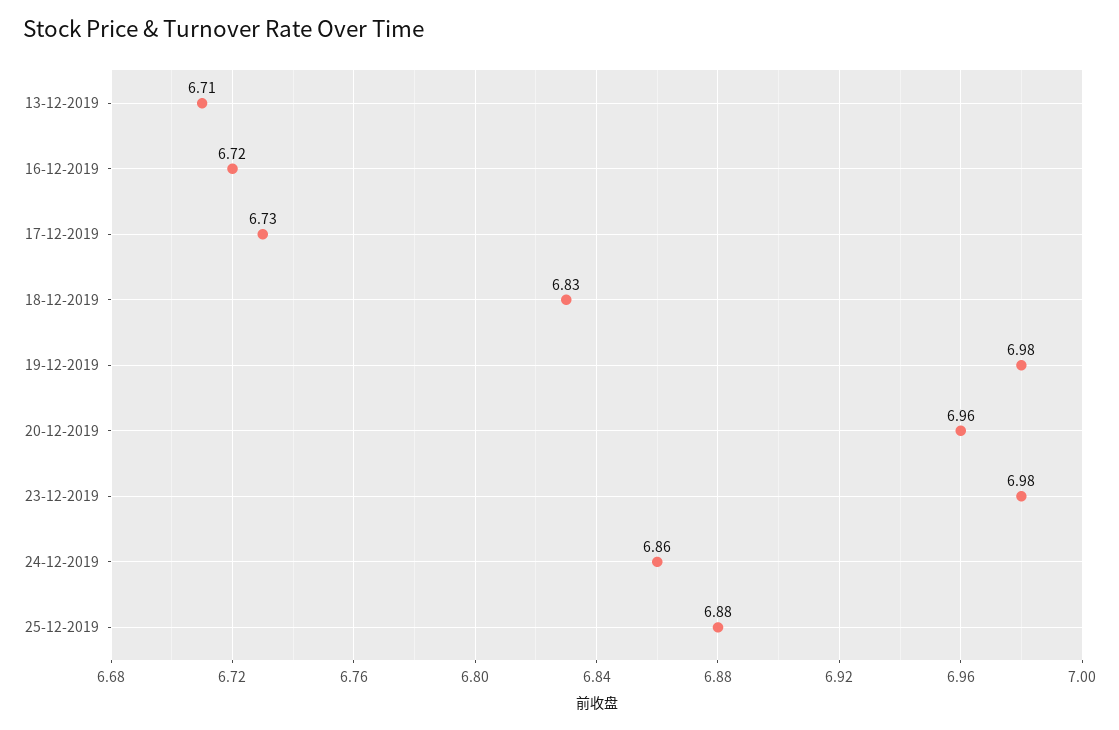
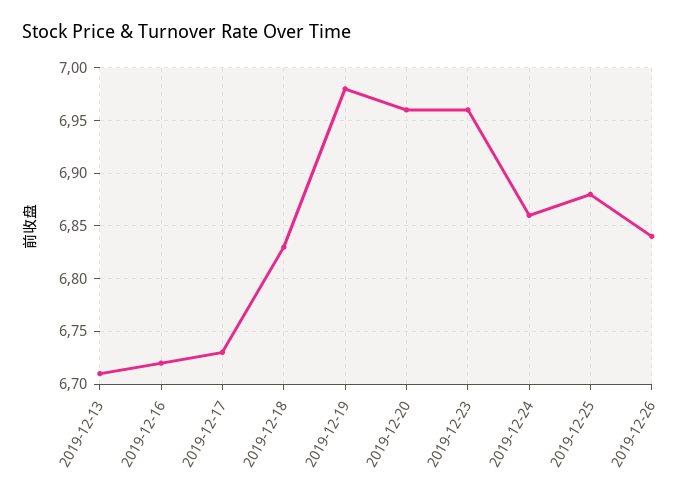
23-12-2019: 6.98 -> 6.96
2019-12-26: none -> 6.84

